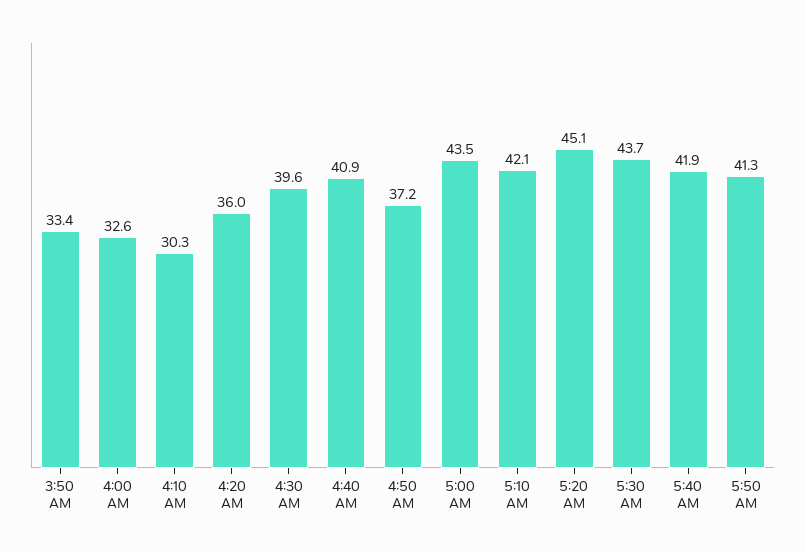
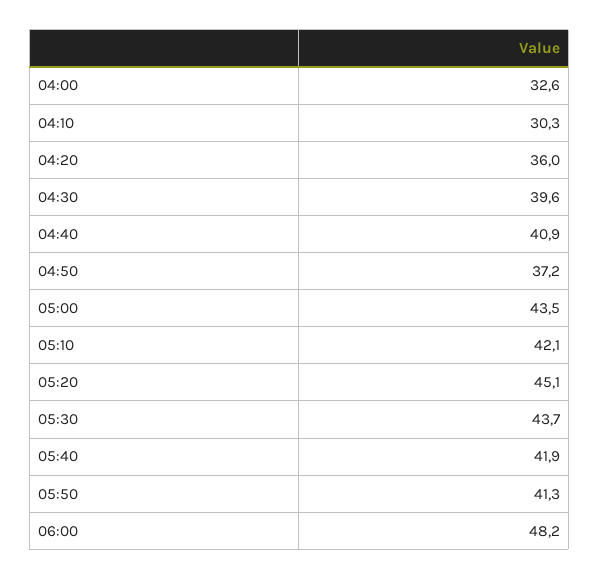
3:50 AM: 33.4 -> none
06:00: none -> 48.2

